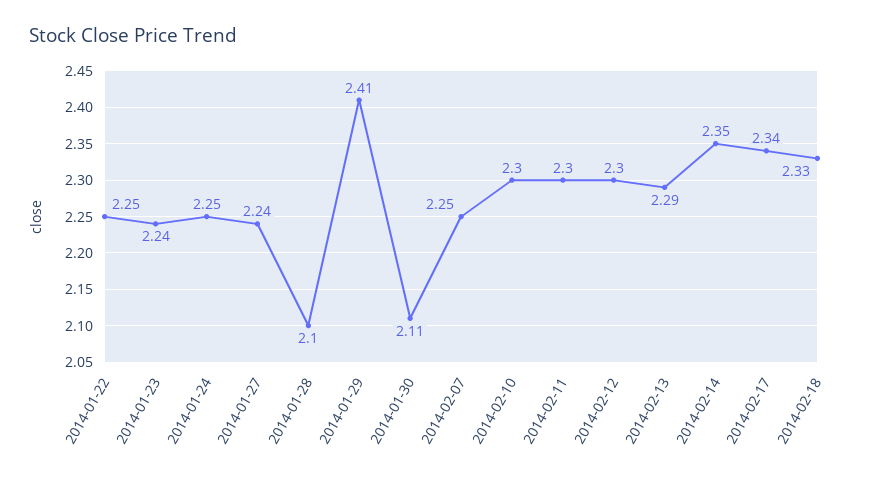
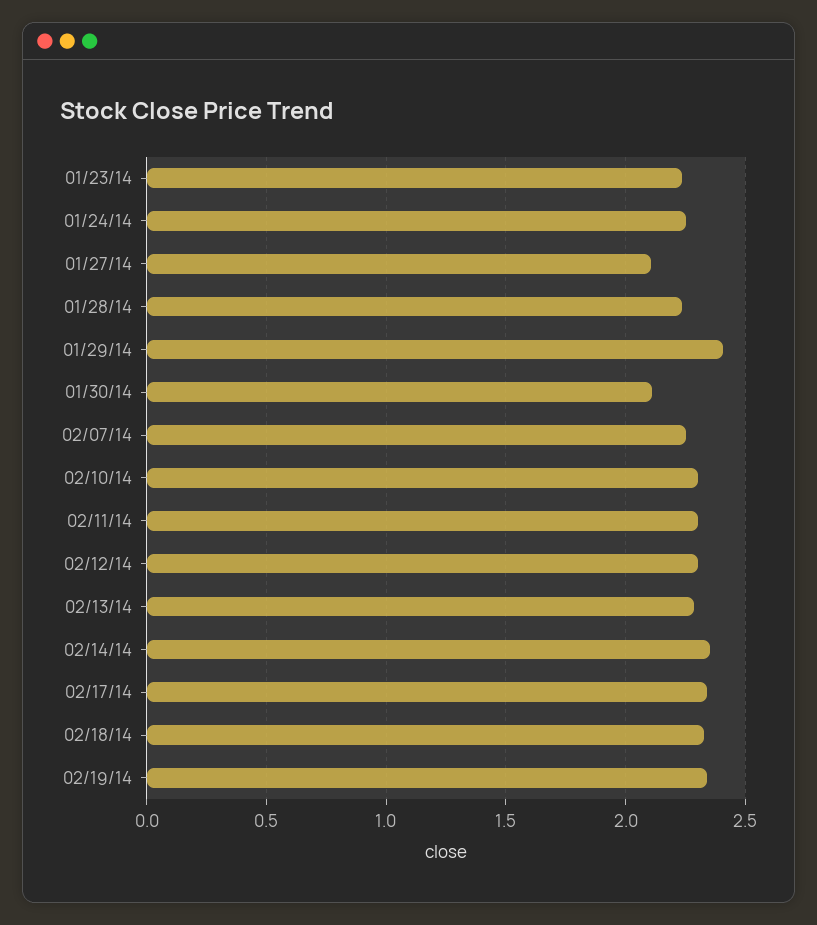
2014-01-22: 2.25 -> none
2014-01-27: 2.24 -> 2.1
2014-01-28: 2.1 -> 2.25
02/19/14: none -> 2.35

